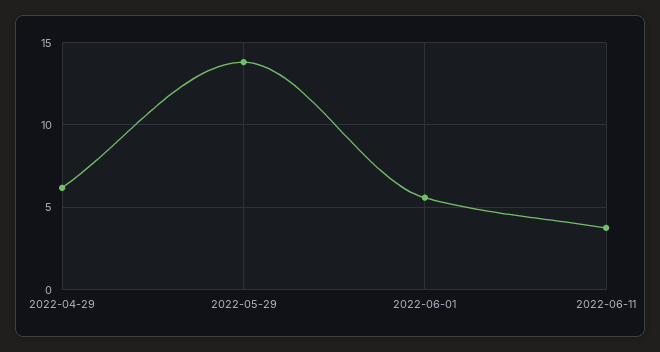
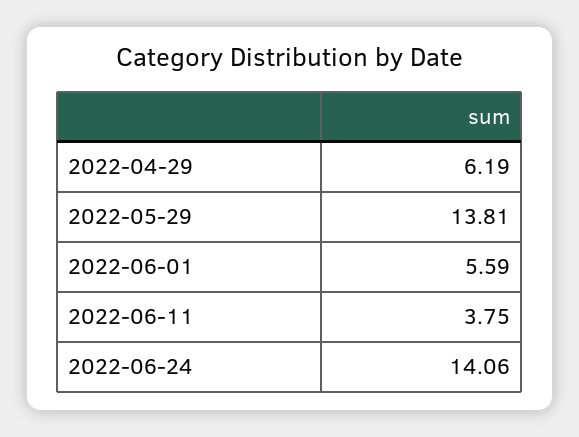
2022-06-24: none -> 14.06

